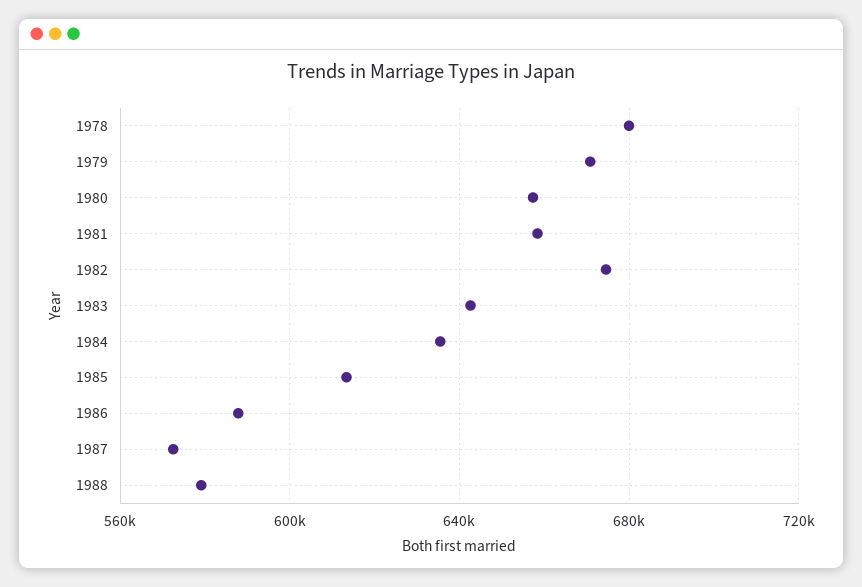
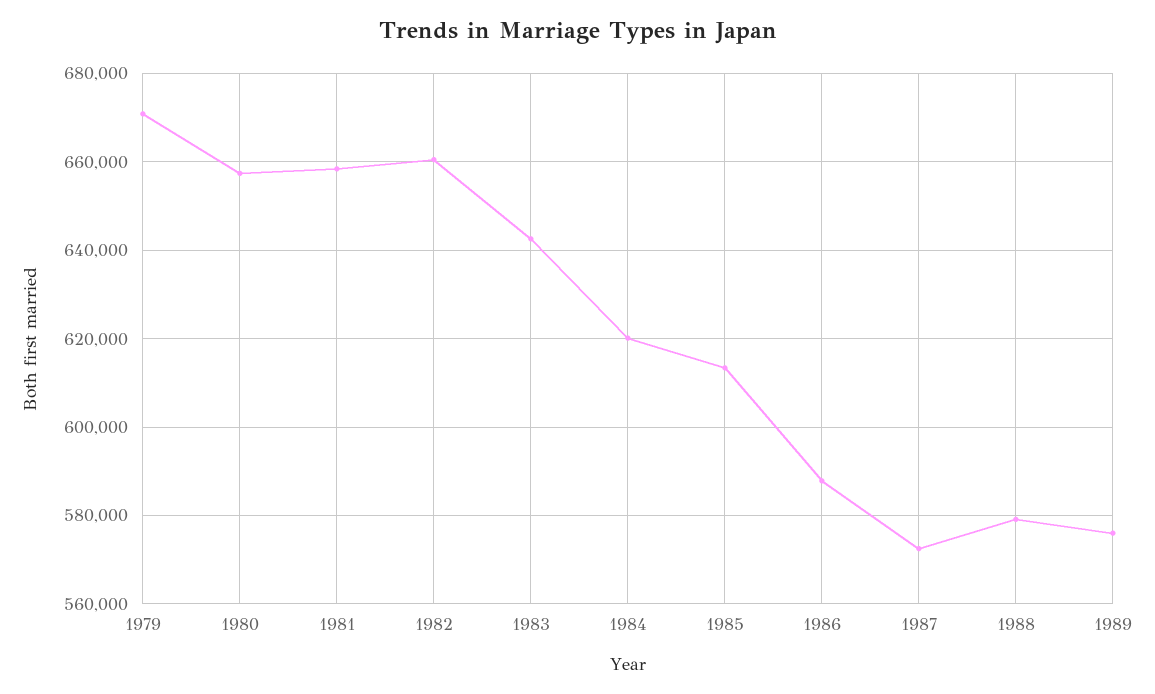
1978: 680000 -> none
1982: 675000 -> 660000
1984: 635000 -> 620000
1989: none -> 576000

